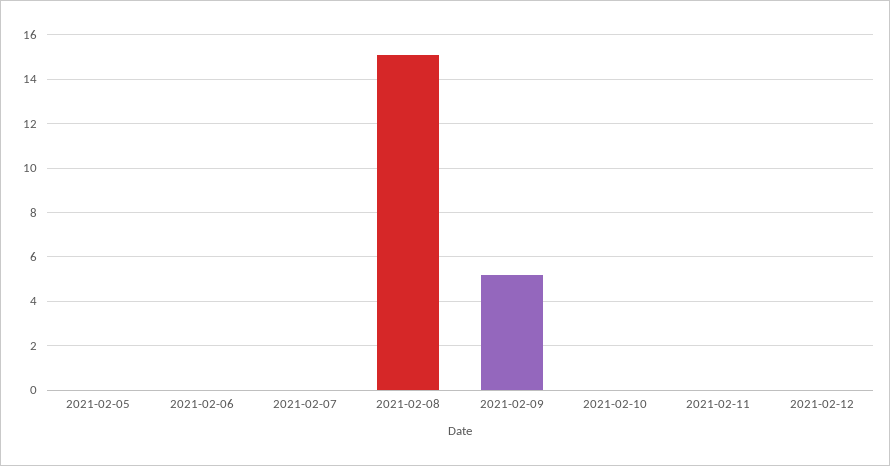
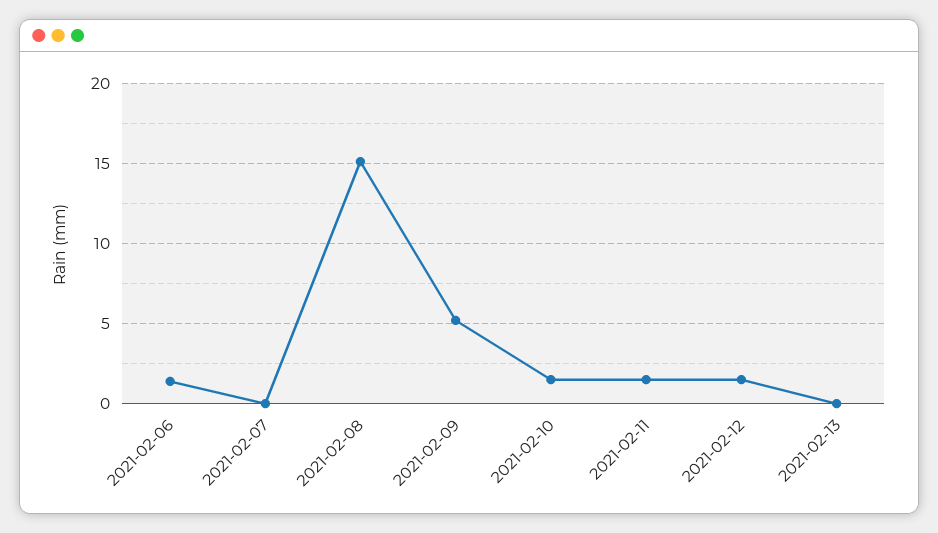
2021-02-05: 0 -> none
2021-02-06: 0 -> 1.5
2021-02-10: 0 -> 1.5
2021-02-11: 0 -> 1.5
2021-02-12: 0 -> 1.5
2021-02-13: none -> 0

